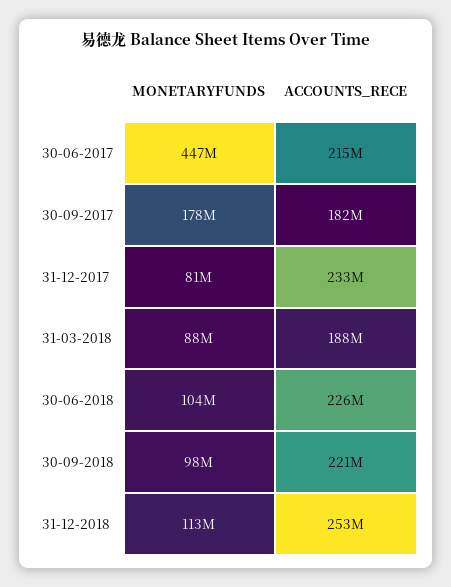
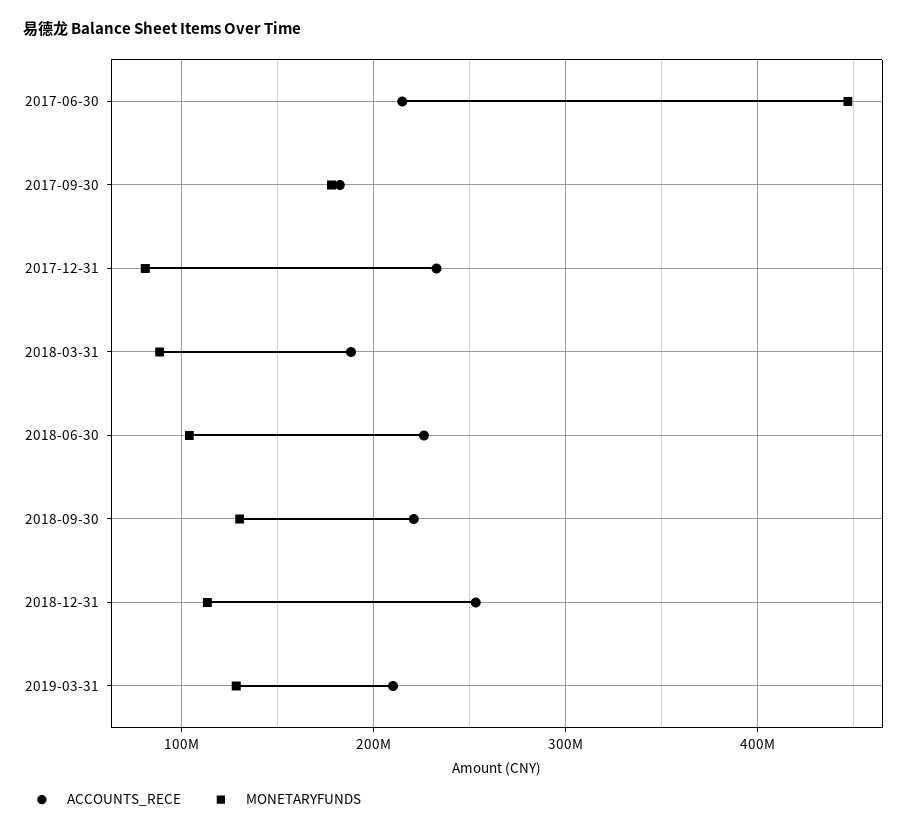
MONETARYFUNDS, 30-09-2018: 98000000 -> 130000000
ACCOUNTS_RECE, 2019-03-31: none -> 210000000
MONETARYFUNDS, 2019-03-31: none -> 130000000

